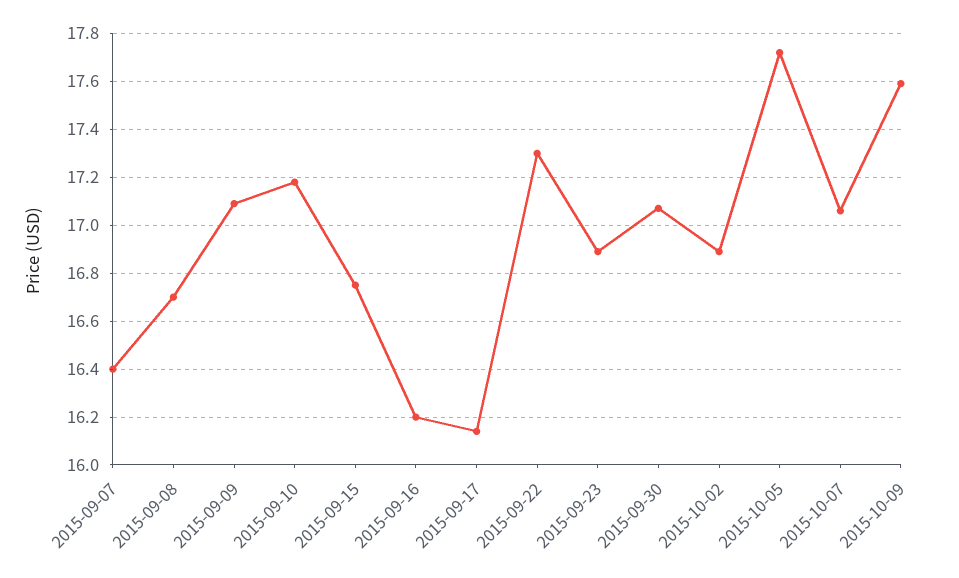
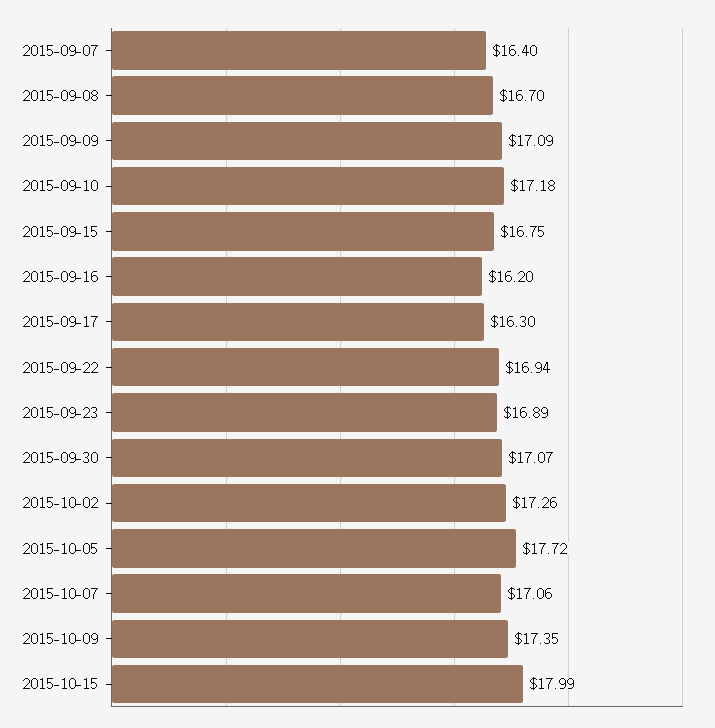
2015-09-17: 16.15 -> 16.3
2015-09-22: 17.3 -> 16.94
2015-10-02: 16.9 -> 17.26
2015-10-09: 17.6 -> 17.35
2015-10-15: none -> 17.99

